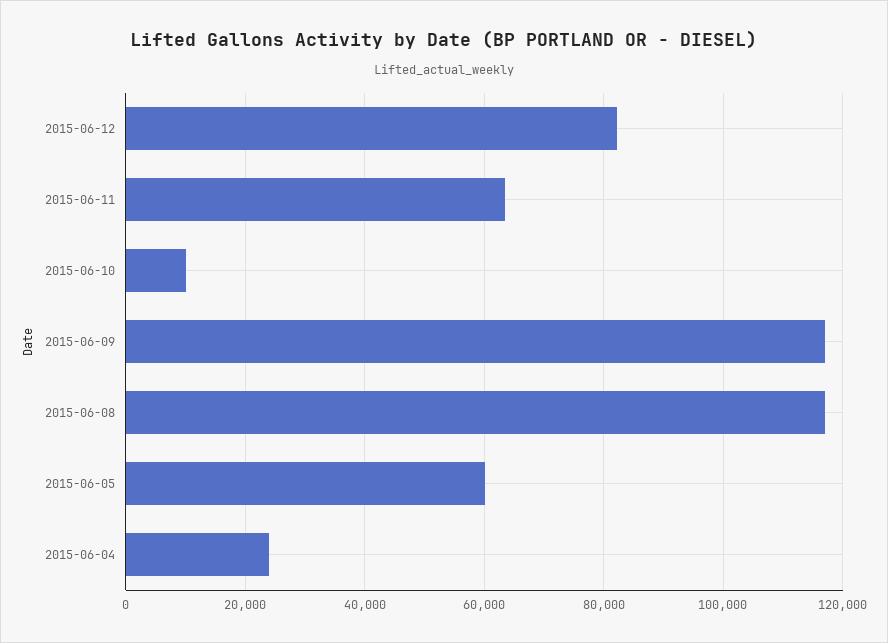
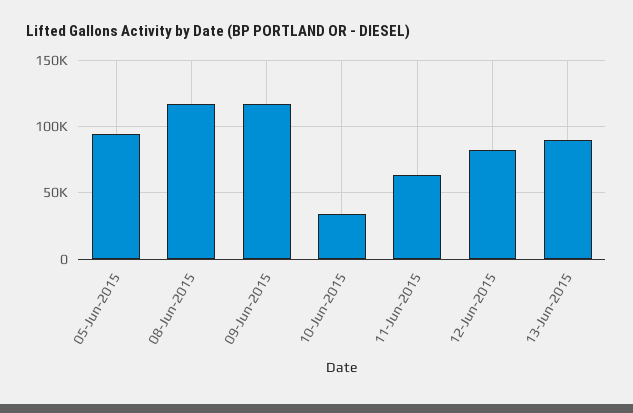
2015-06-10: 10000 -> 35000
2015-06-05: 60000 -> 95000
2015-06-04: 24000 -> none
13-Jun-2015: none -> 90000

